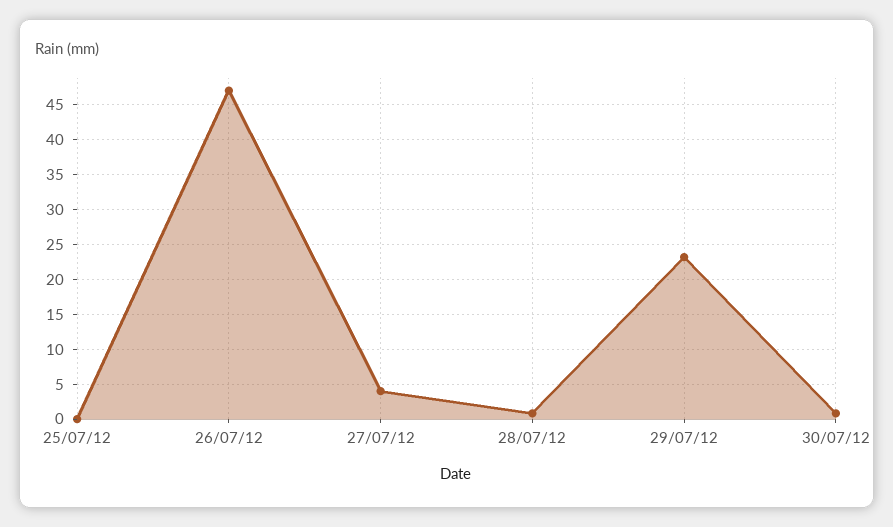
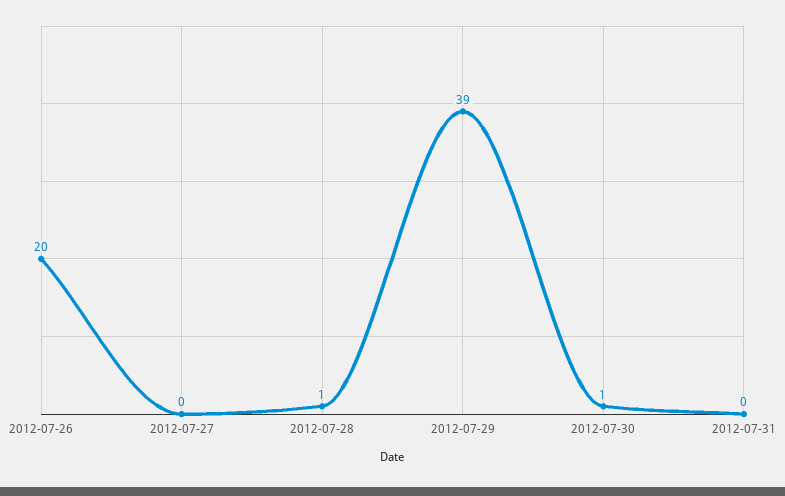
25/07/12: 0 -> none
26/07/12: 47 -> 20
27/07/12: 4 -> 0
29/07/12: 23 -> 39
2012-07-31: none -> 0

